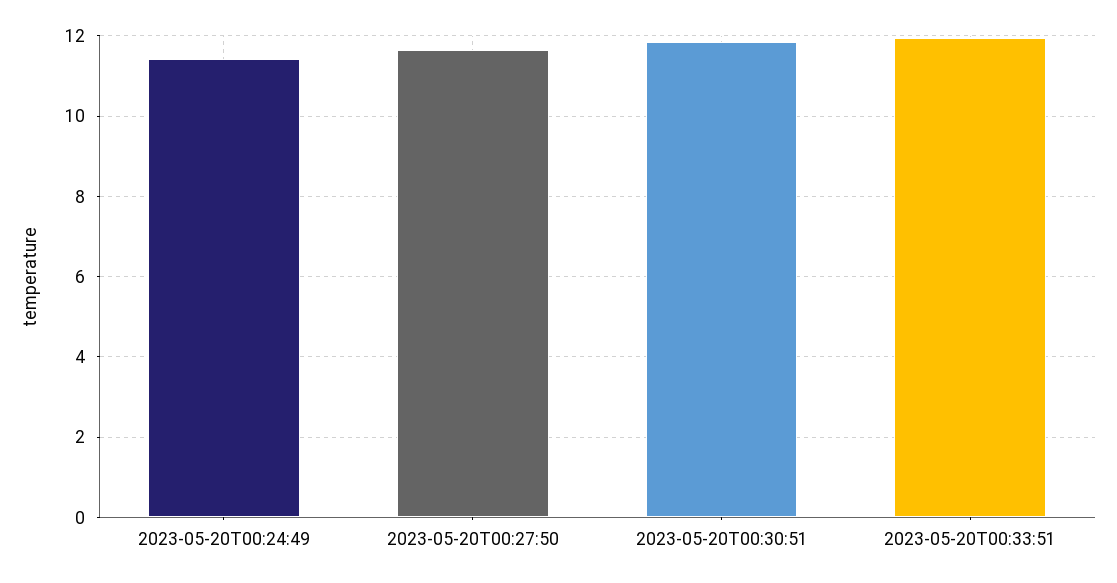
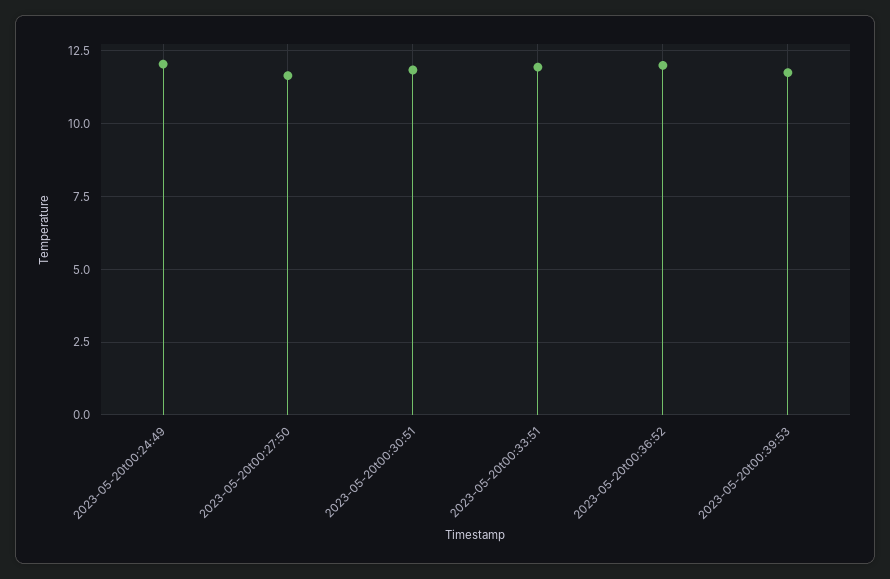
2023-05-20T00:24:49: 11.4 -> 12
2023-05-20t00:36:52: none -> 12
2023-05-20t00:39:53: none -> 11.75

